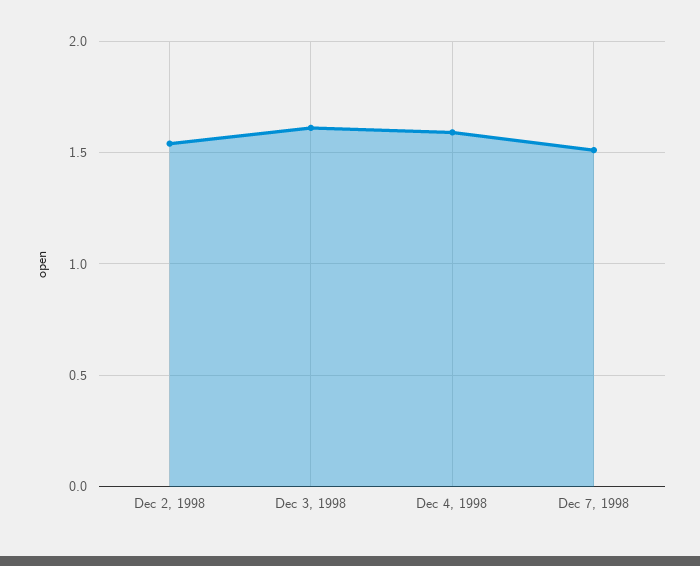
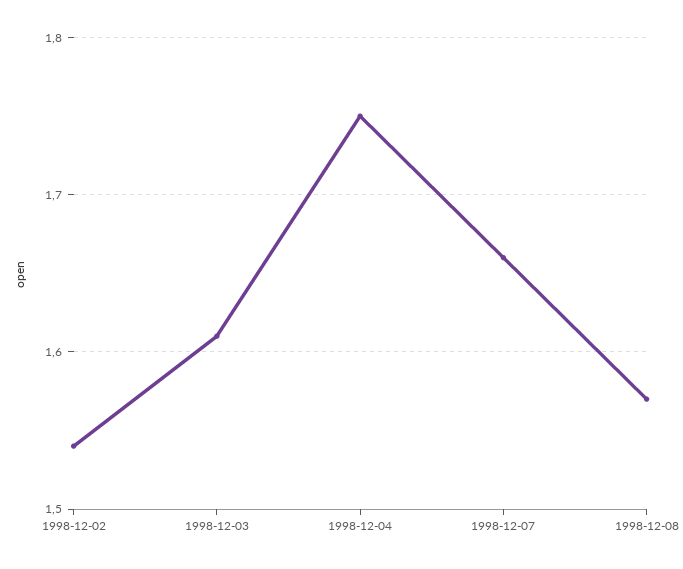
Dec 4, 1998: 1.6 -> 1.75
Dec 7, 1998: 1.5 -> 1.66
1998-12-08: none -> 1.57

